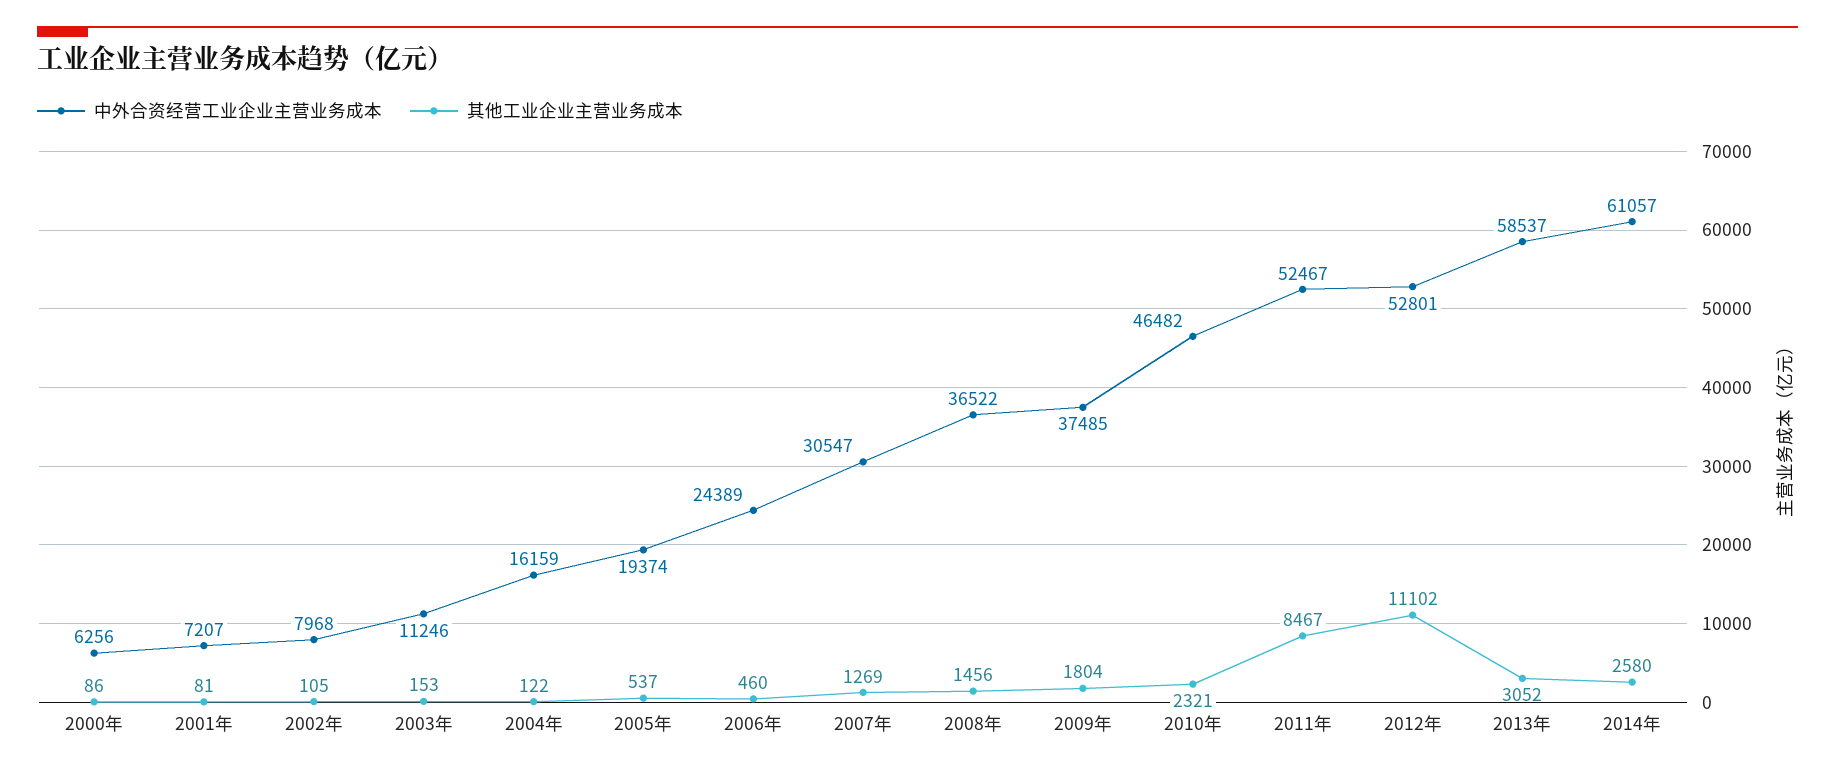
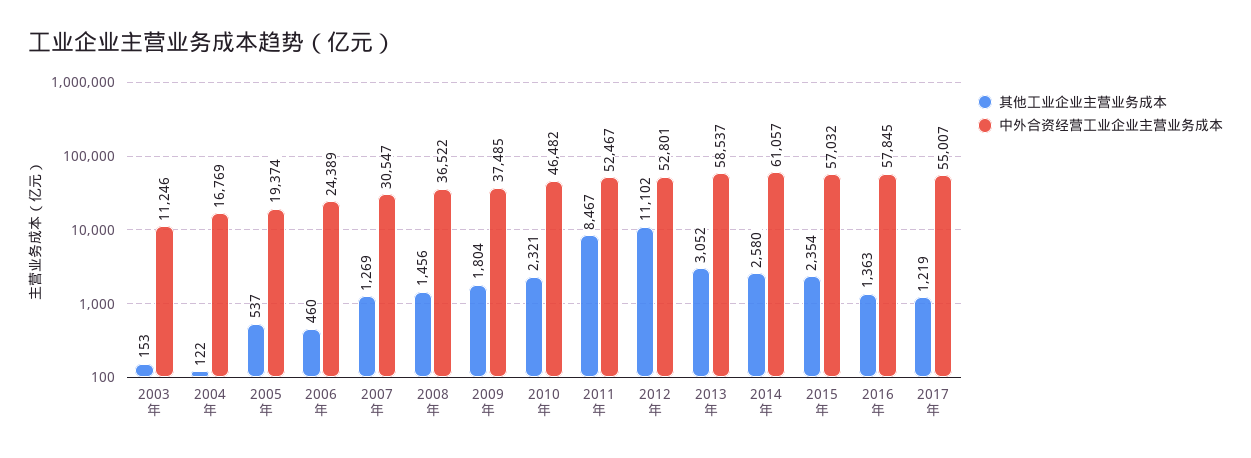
中外合资经营工业企业主营业务成本, 2000年: 6256 -> none
其他工业企业主营业务成本, 2000年: 86 -> none
中外合资经营工业企业主营业务成本, 2001年: 7207 -> none
其他工业企业主营业务成本, 2001年: 81 -> none
中外合资经营工业企业主营业务成本, 2002年: 7968 -> none
其他工业企业主营业务成本, 2002年: 105 -> none
中外合资经营工业企业主营业务成本, 2004年: 16159 -> 16769
其他工业企业主营业务成本, 2015年: none -> 2354
中外合资经营工业企业主营业务成本, 2015年: none -> 57032
其他工业企业主营业务成本, 2016年: none -> 1363
中外合资经营工业企业主营业务成本, 2016年: none -> 57845
其他工业企业主营业务成本, 2017年: none -> 1219
中外合资经营工业企业主营业务成本, 2017年: none -> 55007

